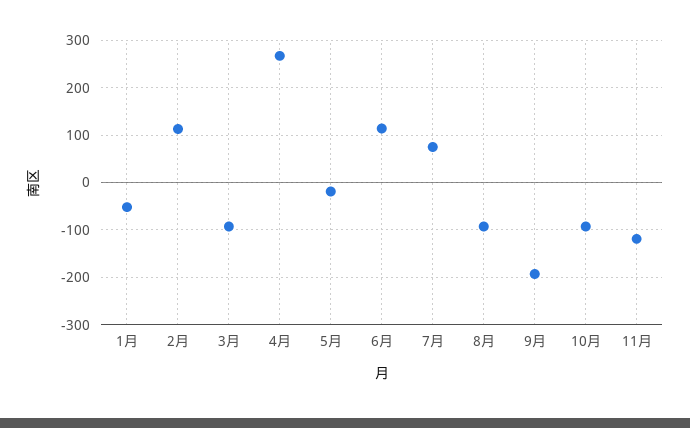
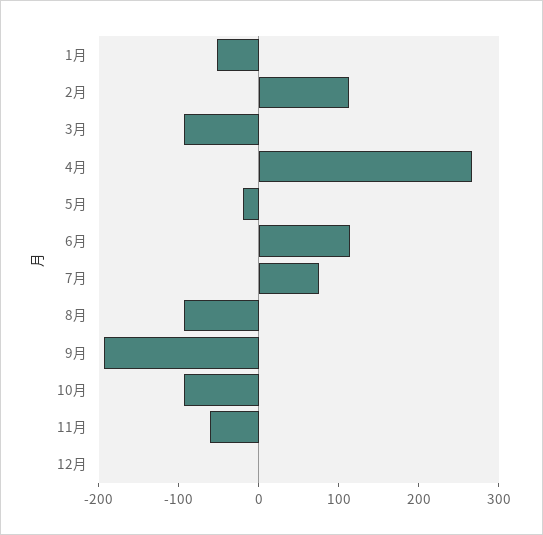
11月: -120 -> -60
12月: none -> 0

